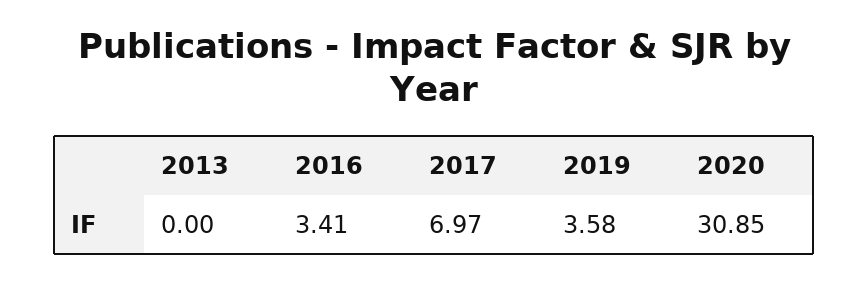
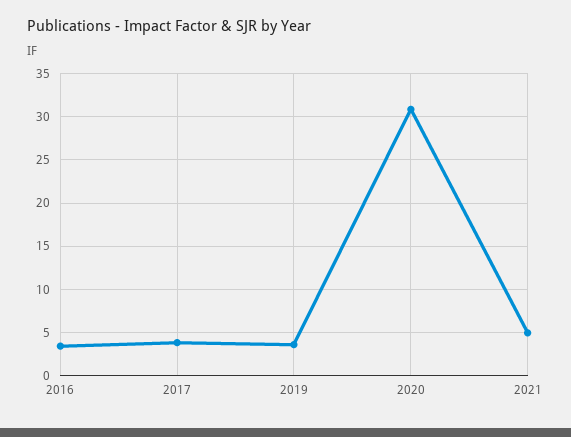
2013: 0 -> none
2017: 6.97 -> 4
2021: none -> 5

